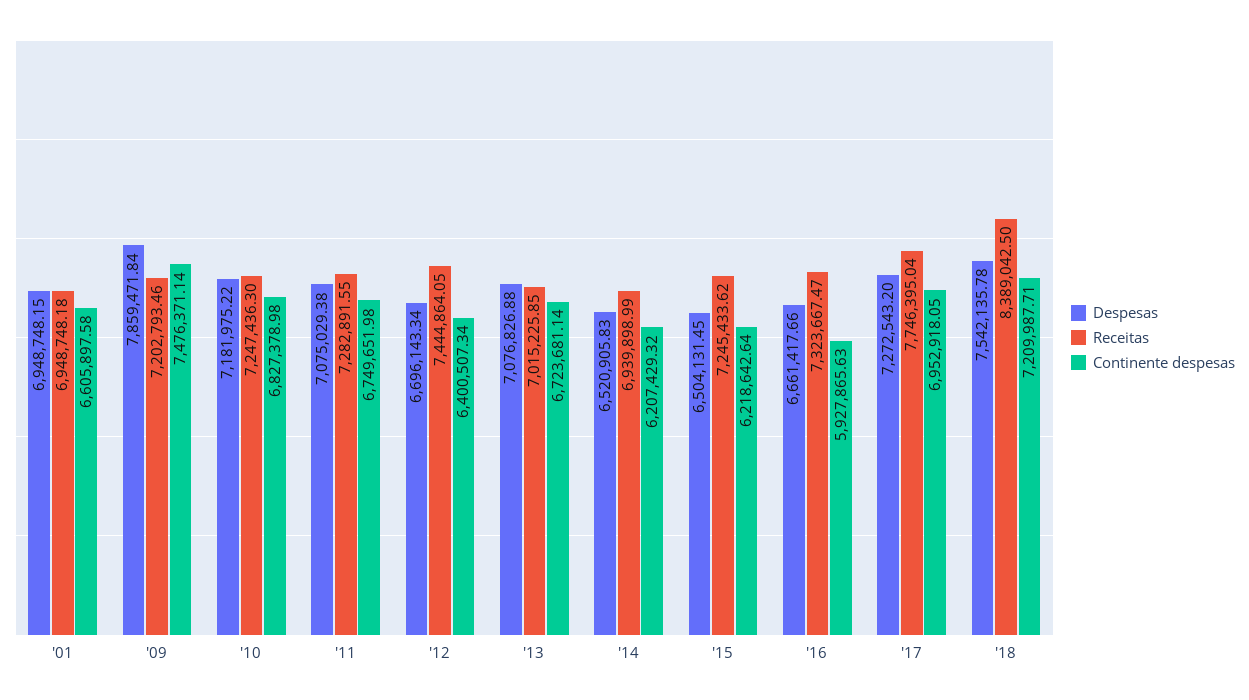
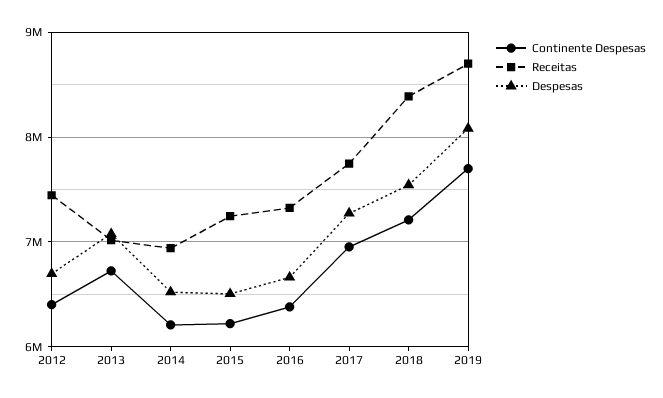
Despesas, '01: 6948748.15 -> none
Receitas, '01: 6948748.18 -> none
Continente despesas, '01: 6605897.58 -> none
Despesas, '09: 7859471.84 -> none
Receitas, '09: 7202793.46 -> none
Continente despesas, '09: 7476371.14 -> none
Despesas, '10: 7181975.22 -> none
Receitas, '10: 7247436.3 -> none
Continente despesas, '10: 6827378.98 -> none
Despesas, '11: 7075029.38 -> none
Receitas, '11: 7282891.55 -> none
Continente despesas, '11: 6749651.98 -> none
Continente despesas, '16: 5927865.63 -> 6400000
Continente despesas, 2019: none -> 7700000
Receitas, 2019: none -> 8700000
Despesas, 2019: none -> 8100000

